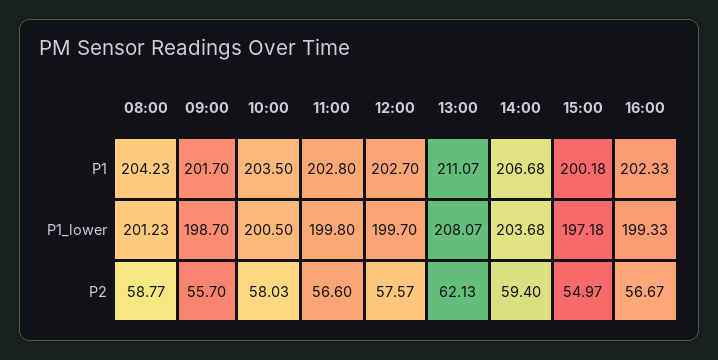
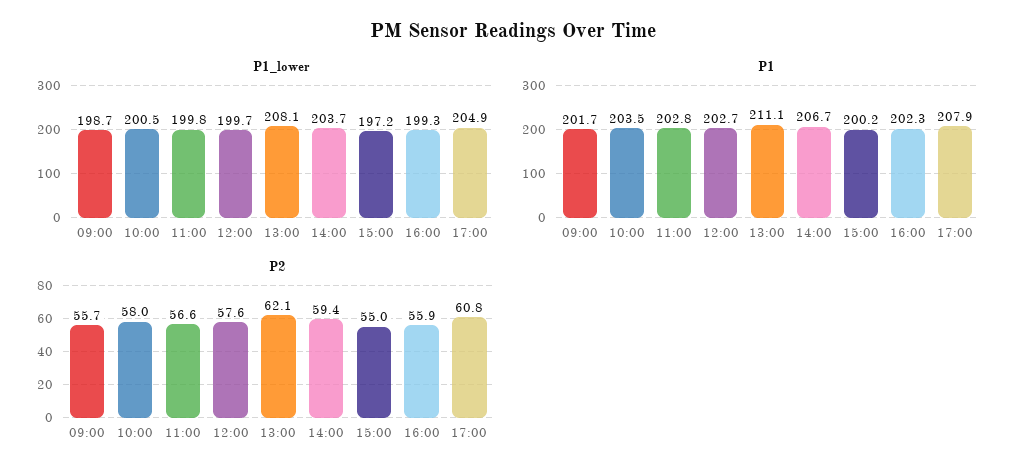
P1, 08:00: 204.23 -> none
P1_lower, 08:00: 201.23 -> none
P2, 08:00: 58.77 -> none
P2, 16:00: 56.67 -> 55.9
P1_lower, 17:00: none -> 204.9
P1, 17:00: none -> 207.9
P2, 17:00: none -> 60.8

